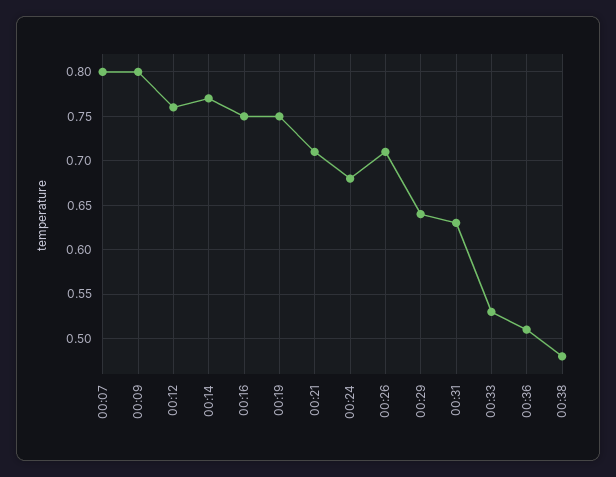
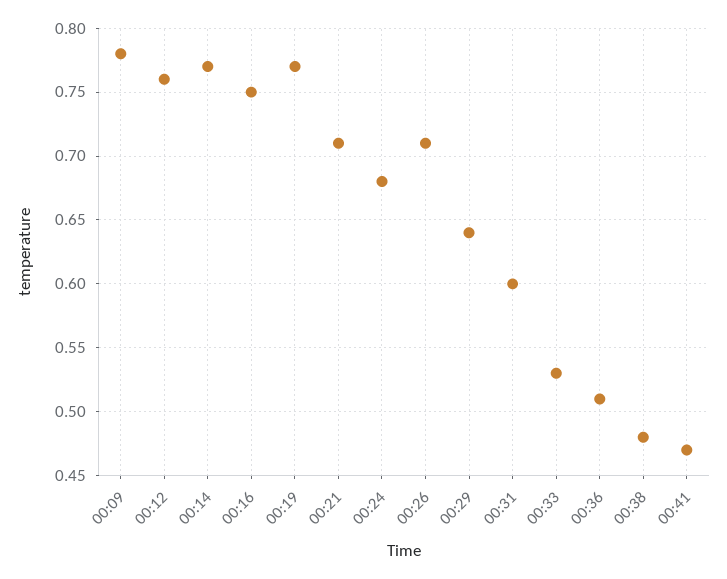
00:07: 0.8 -> none
00:09: 0.8 -> 0.78
00:19: 0.75 -> 0.77
00:31: 0.63 -> 0.6
00:41: none -> 0.47

